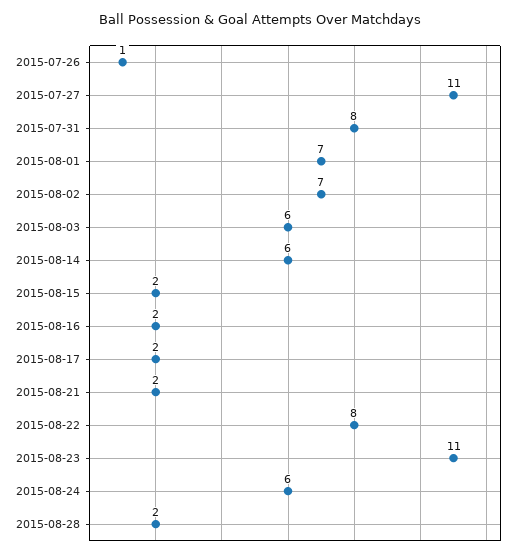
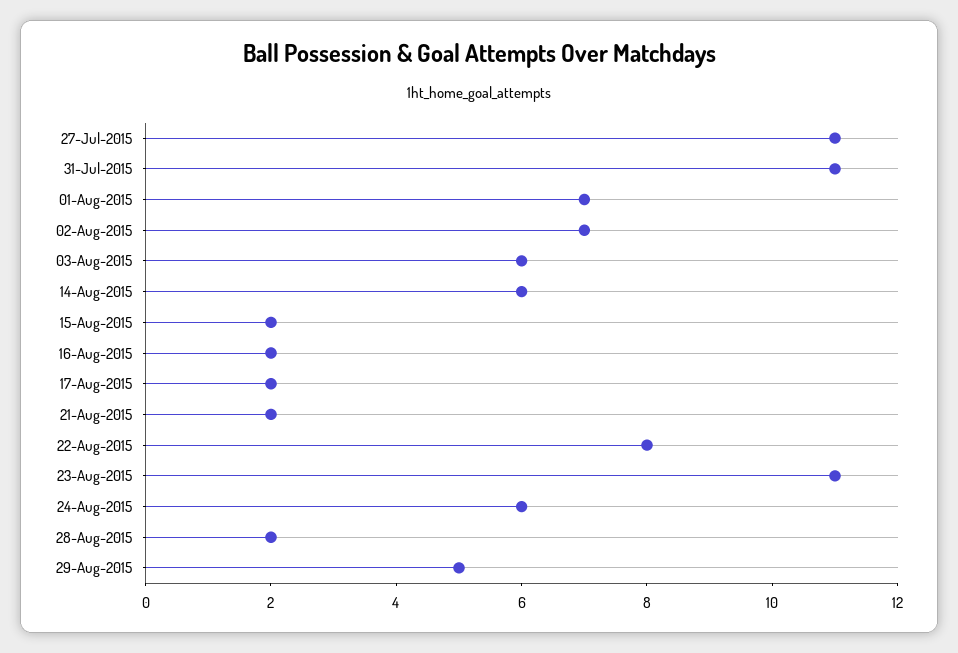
2015-07-26: 1 -> none
2015-07-31: 8 -> 11
29-Aug-2015: none -> 5

